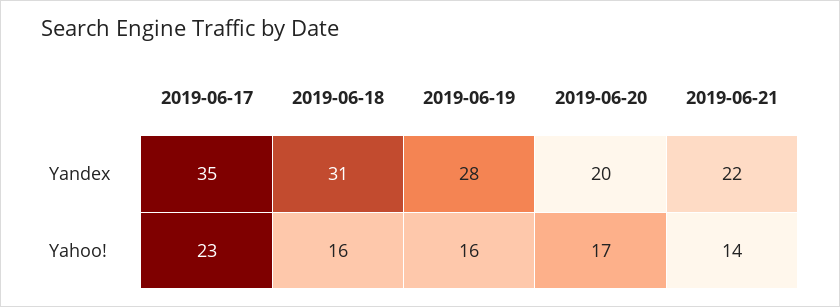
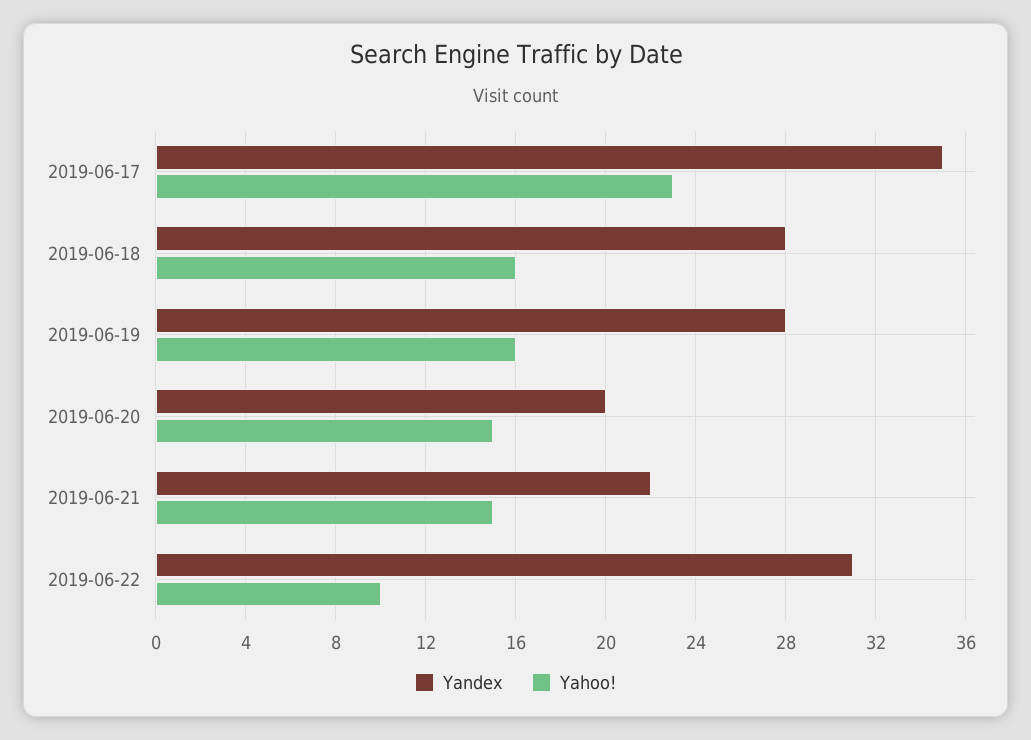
Yandex, 2019-06-18: 31 -> 28
Yahoo!, 2019-06-20: 17 -> 15
Yahoo!, 2019-06-21: 14 -> 15
Yandex, 2019-06-22: none -> 31
Yahoo!, 2019-06-22: none -> 10

